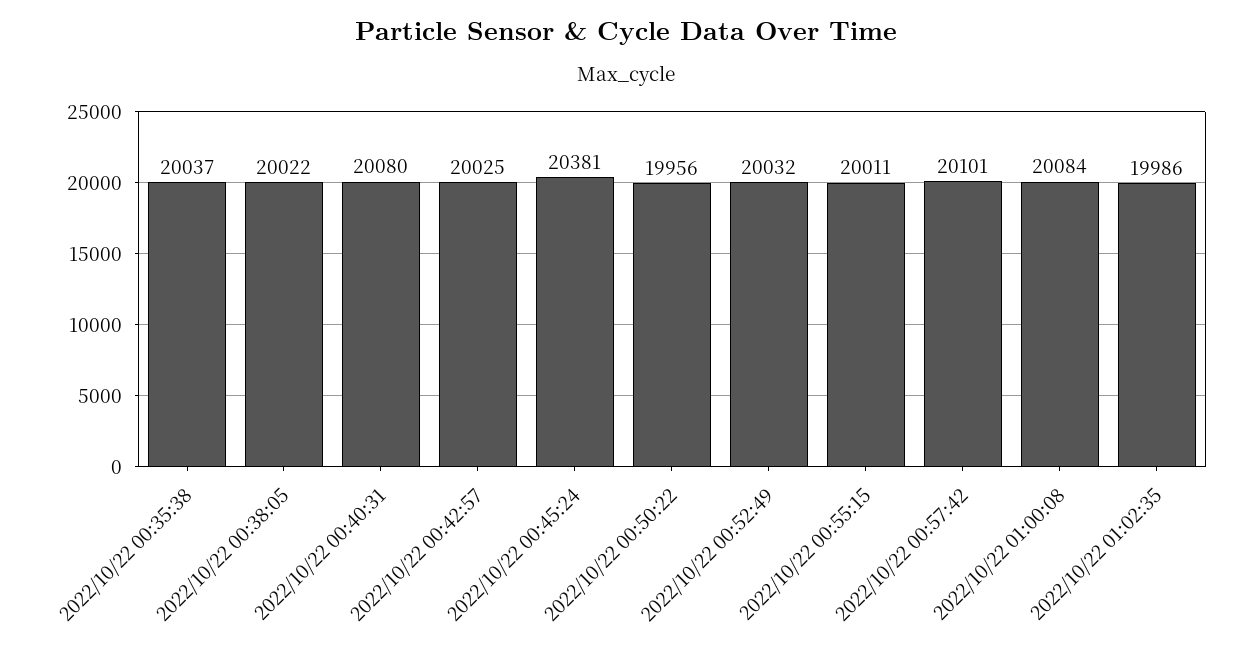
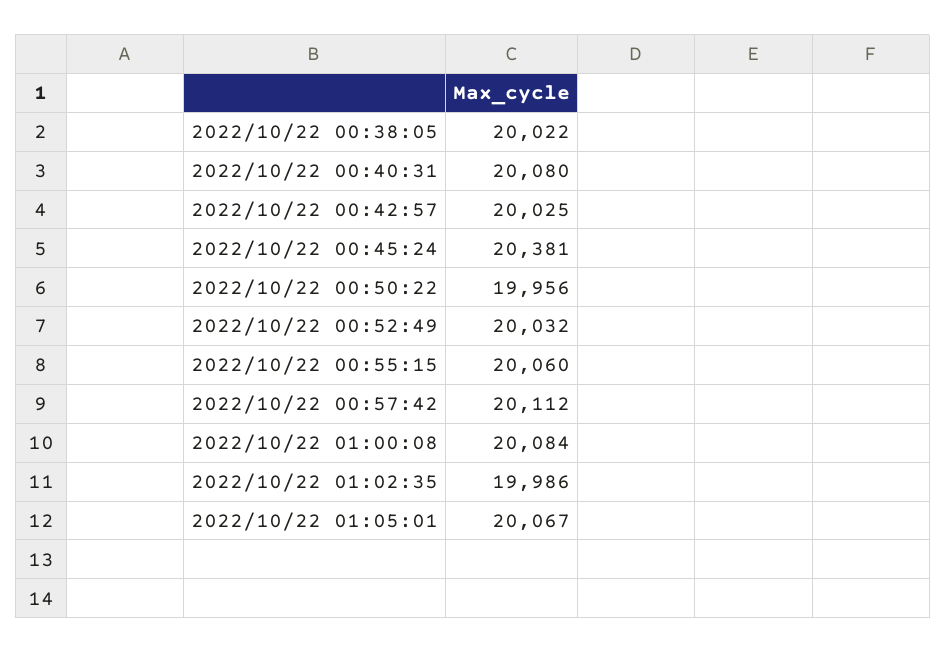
2022/10/22 00:35:38: 20037 -> none
2022/10/22 00:55:15: 20011 -> 20060
2022/10/22 00:57:42: 20101 -> 20112
2022/10/22 01:05:01: none -> 20067

